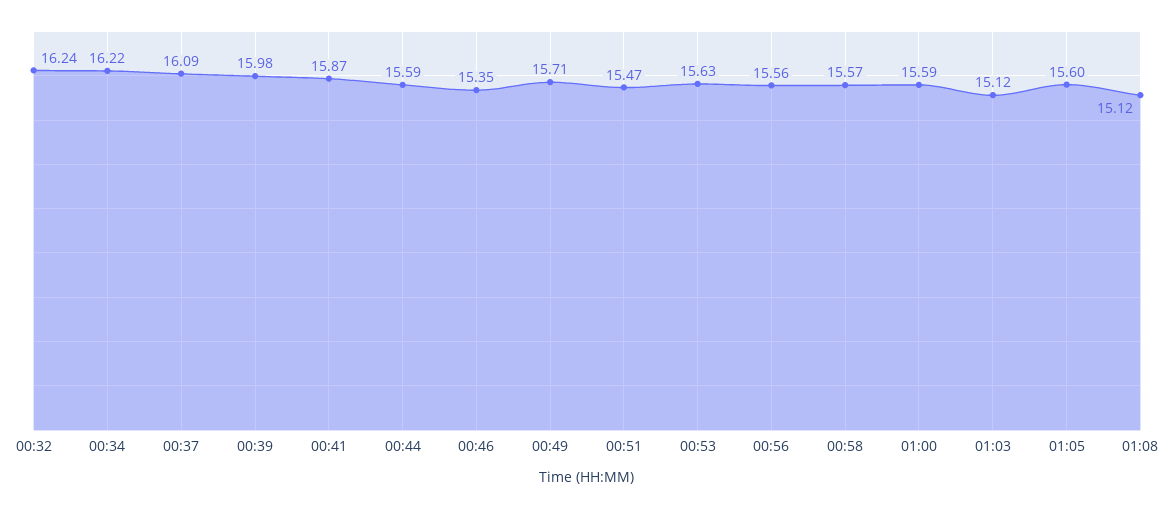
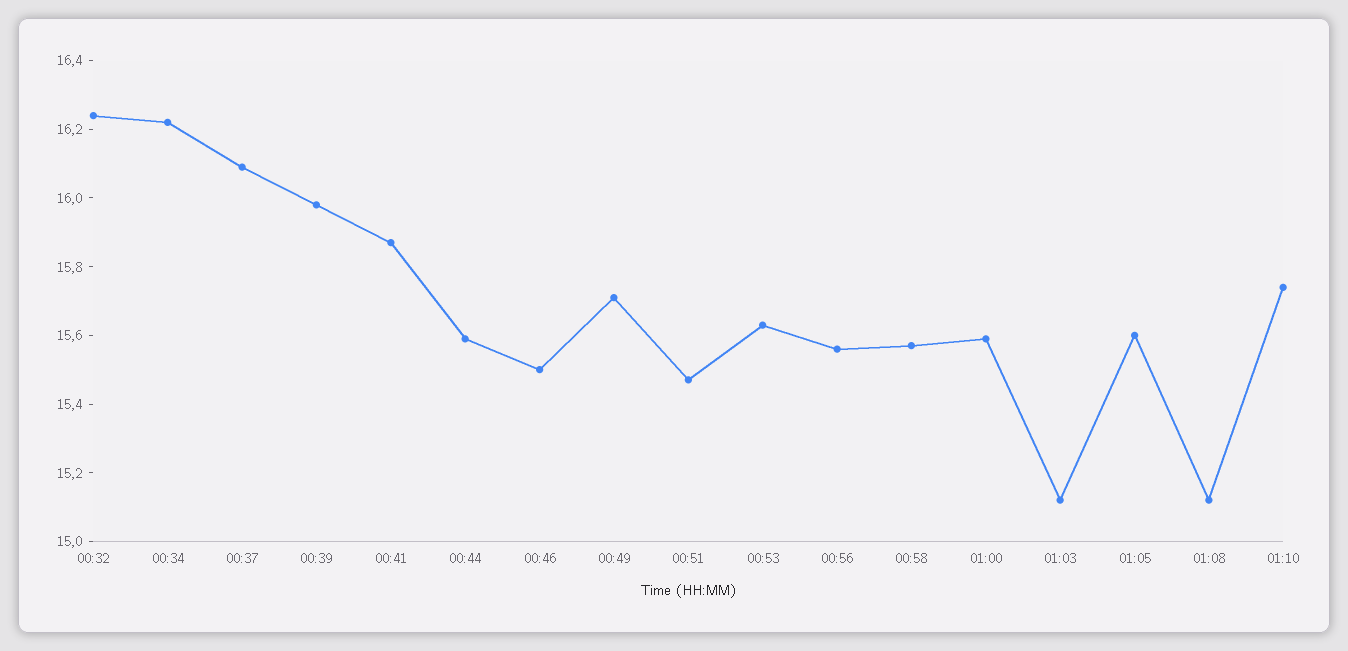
00:46: 15.35 -> 15.5
01:10: none -> 15.75

